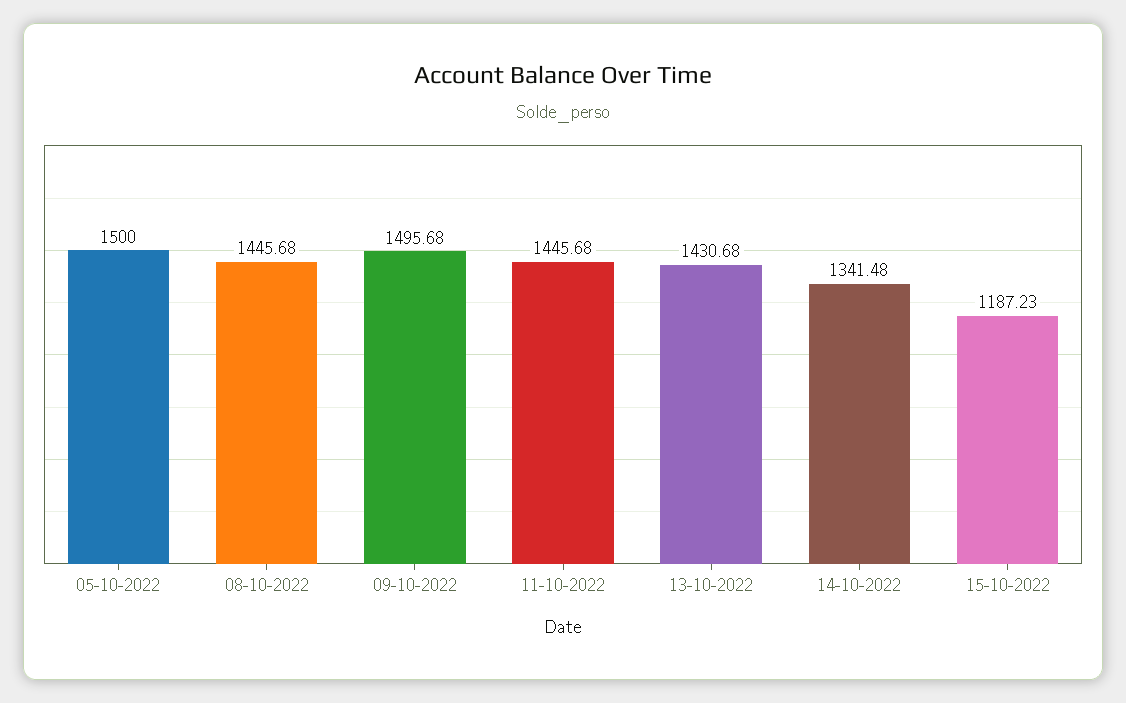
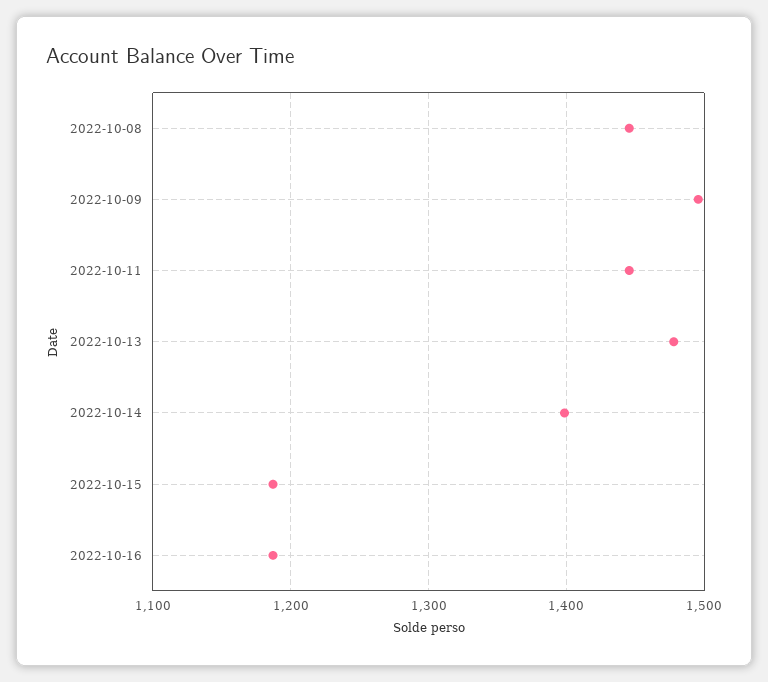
05-10-2022: 1500 -> none
13-10-2022: 1430.68 -> 1480
14-10-2022: 1341.48 -> 1400
2022-10-16: none -> 1190

